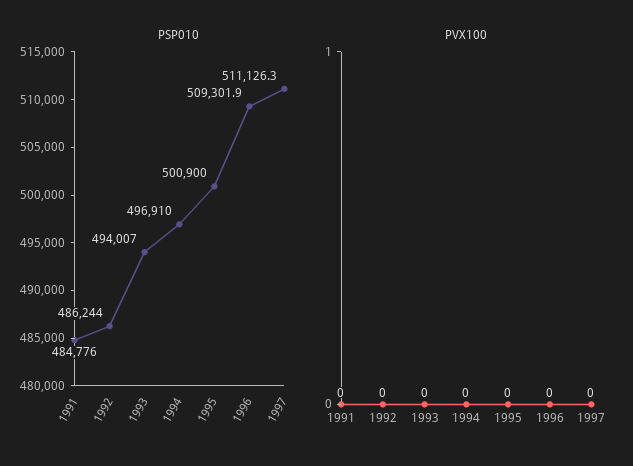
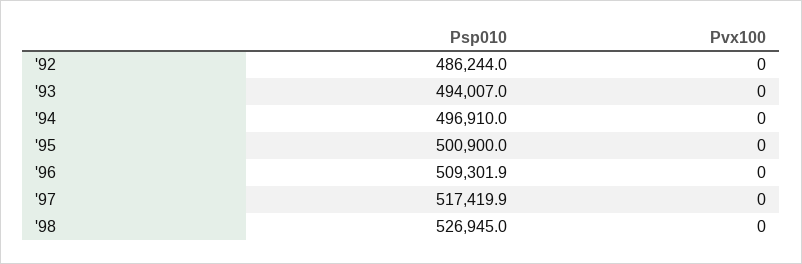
PSP010, 1991: 484776 -> none
PSP010, 1997: 511126.3 -> 517419.9
PVX100, 1991: 0 -> none
PSP010, '98: none -> 526945
PVX100, '98: none -> 0

